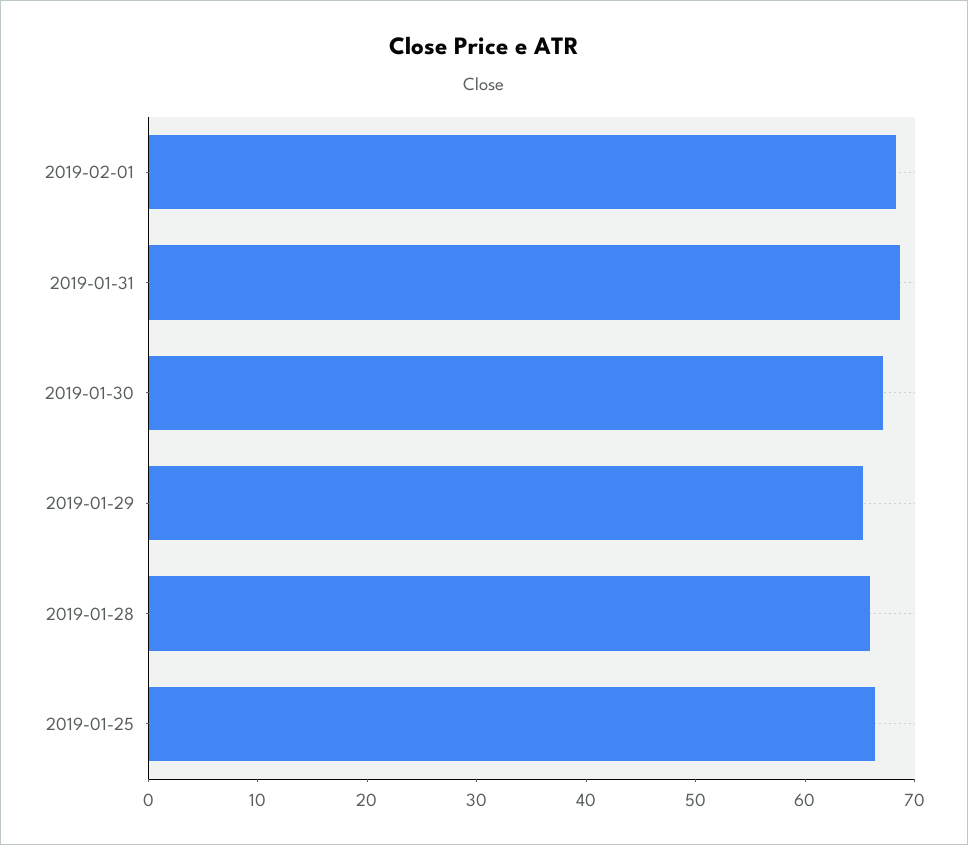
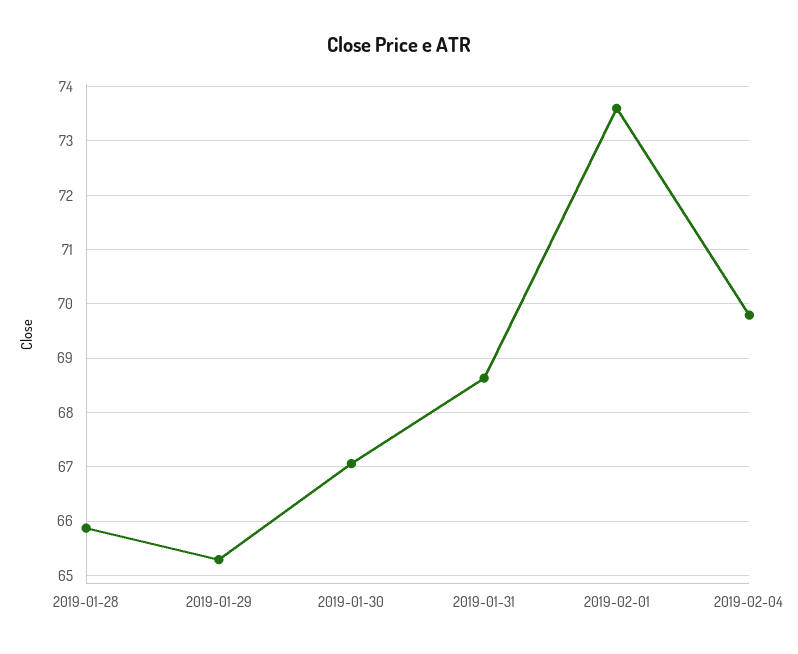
2019-02-01: 68 -> 73.6
2019-01-25: 66 -> none
2019-02-04: none -> 69.8

